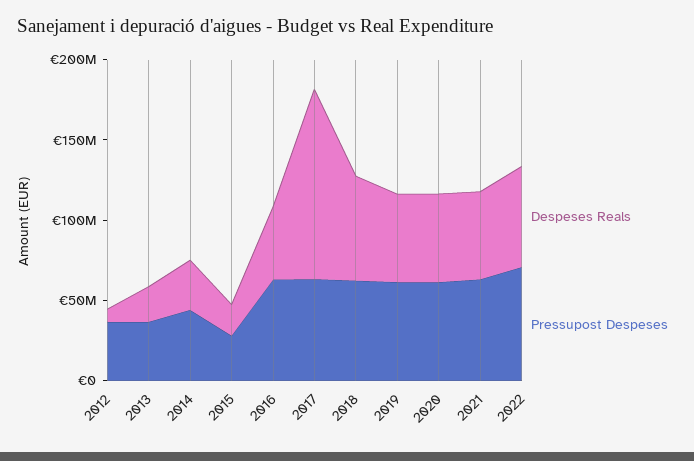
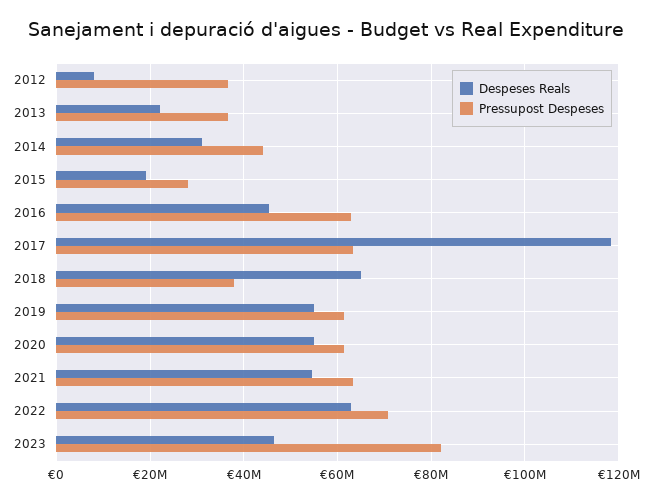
Pressupost Despeses, 2018: 60000000 -> 38000000
Despeses Reals, 2023: none -> 46000000
Pressupost Despeses, 2023: none -> 82000000

